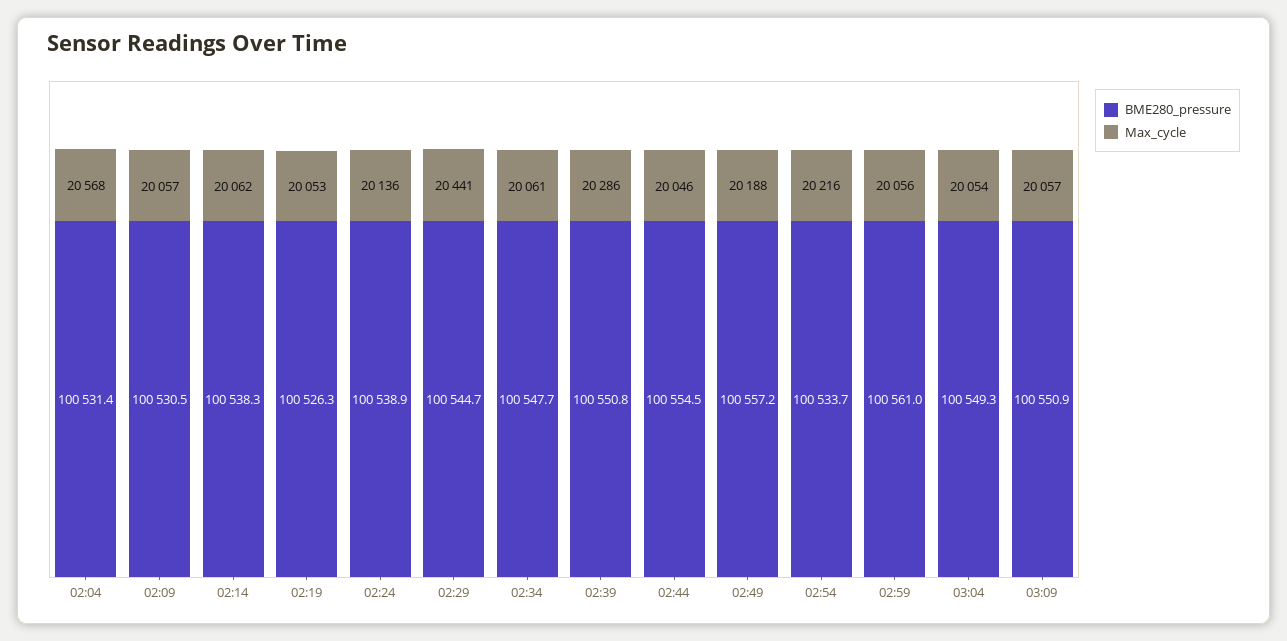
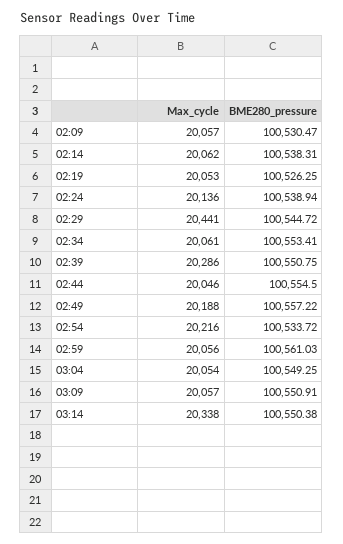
BME280_pressure, 02:04: 100531.4 -> none
Max_cycle, 02:04: 20568 -> none
BME280_pressure, 02:34: 100547.7 -> 100553.41
Max_cycle, 03:14: none -> 20338
BME280_pressure, 03:14: none -> 100550.38

